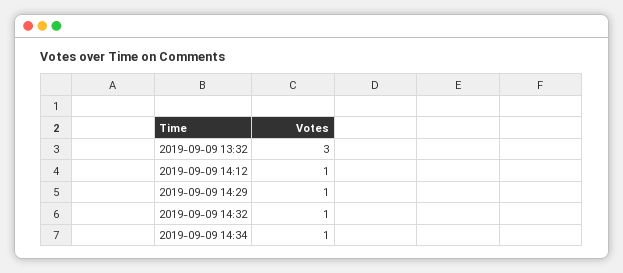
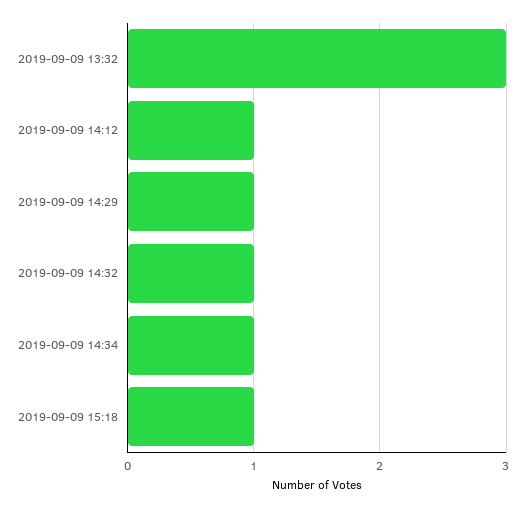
2019-09-09 15:18: none -> 1

